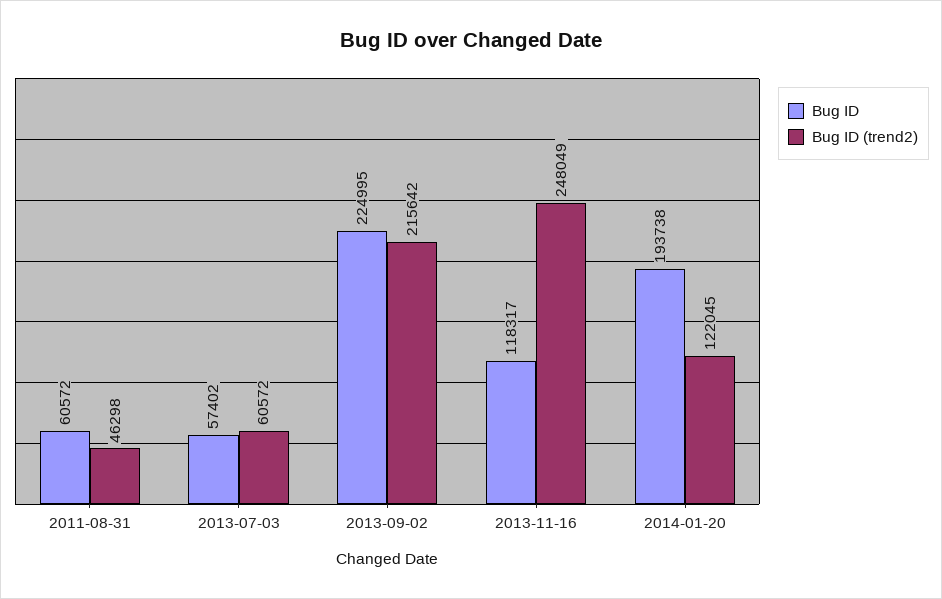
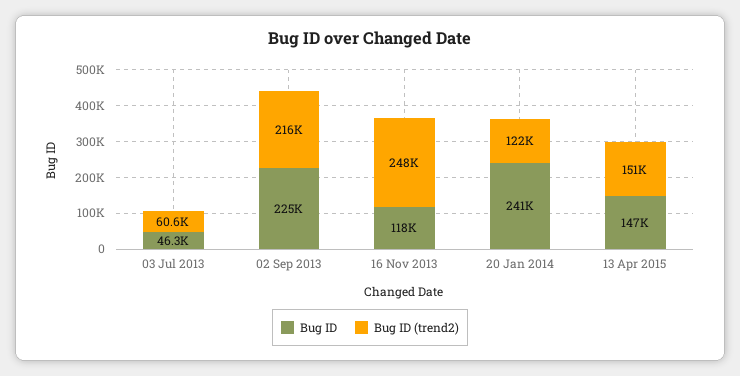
Bug ID, 2011-08-31: 60572 -> none
Bug ID (trend2), 2011-08-31: 46298 -> none
Bug ID, 2013-07-03: 57402 -> 46300
Bug ID, 2014-01-20: 193738 -> 241000
Bug ID, 13 Apr 2015: none -> 147000
Bug ID (trend2), 13 Apr 2015: none -> 151000

